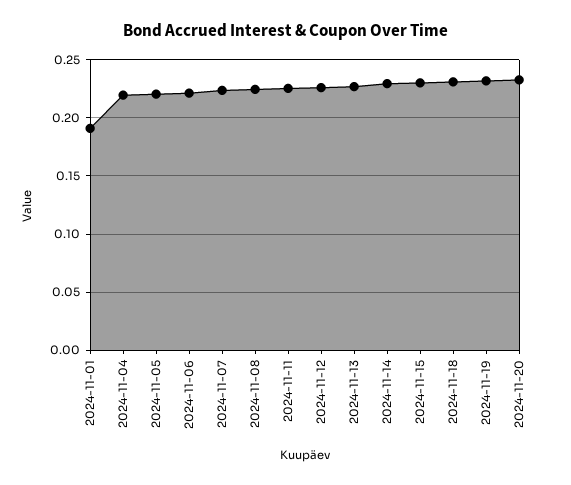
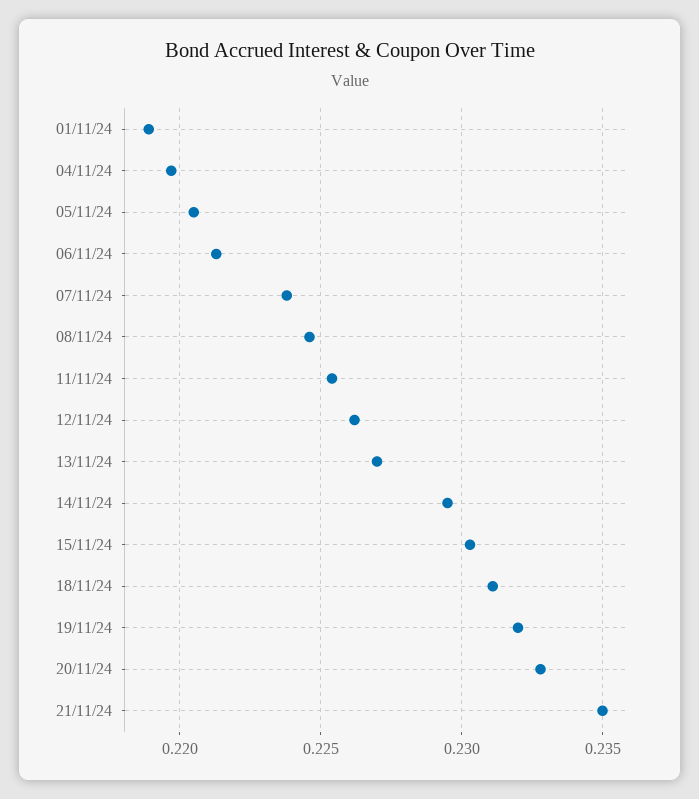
2024-11-01: 0.19 -> 0.219
21/11/24: none -> 0.235

